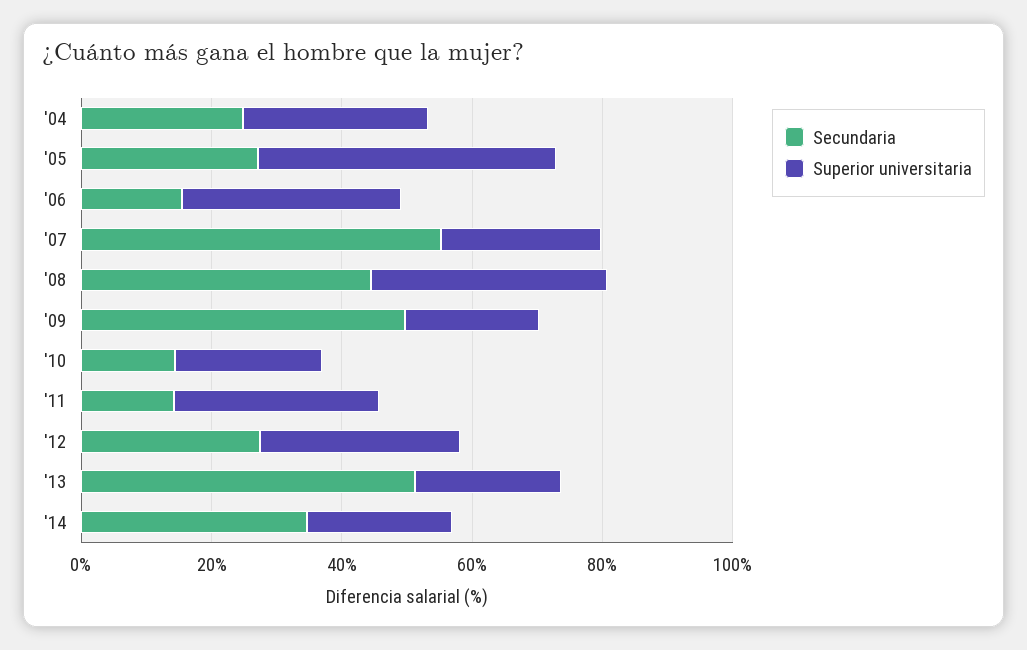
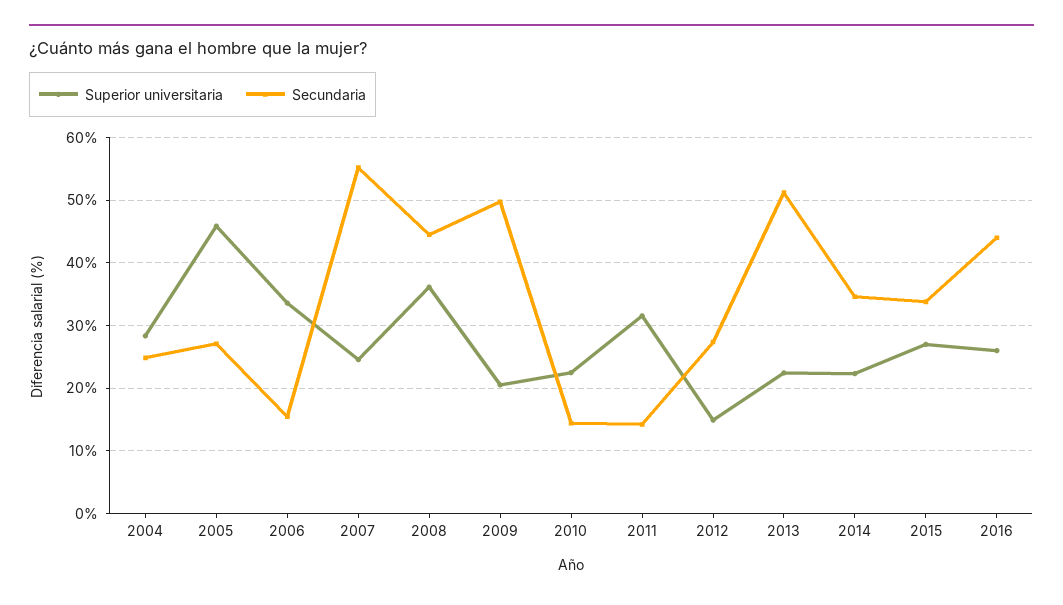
Superior universitaria, '12: 30 -> 15
Superior universitaria, 2015: none -> 27
Secundaria, 2015: none -> 34
Superior universitaria, 2016: none -> 26
Secundaria, 2016: none -> 44

